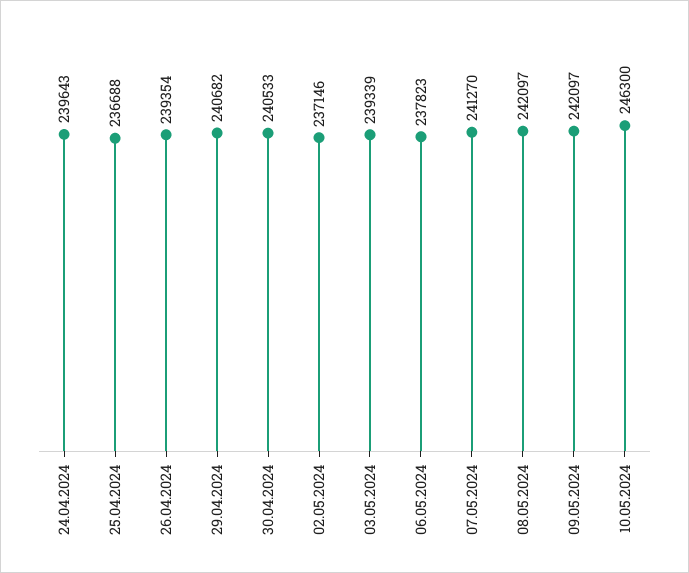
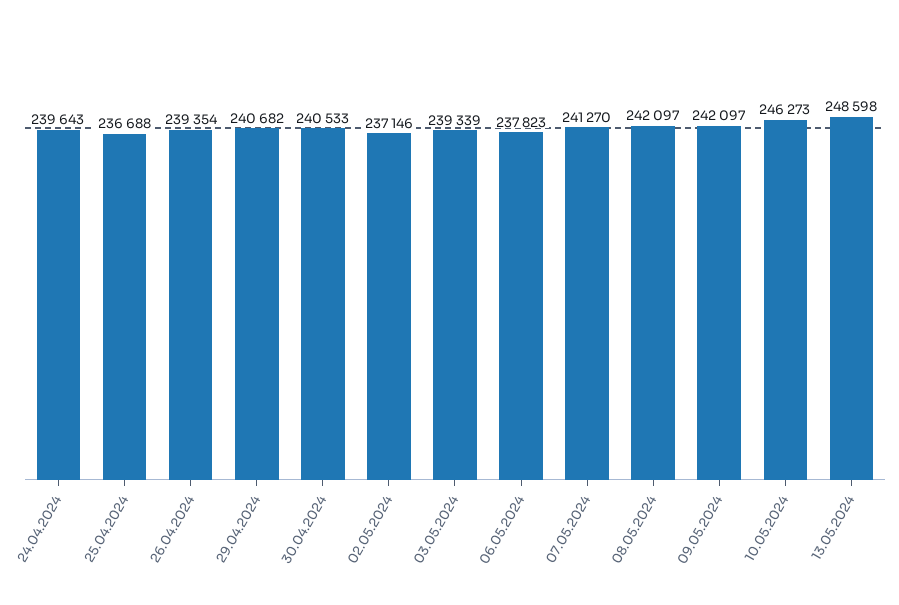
10.05.2024: 246300 -> 246273
13.05.2024: none -> 248598

